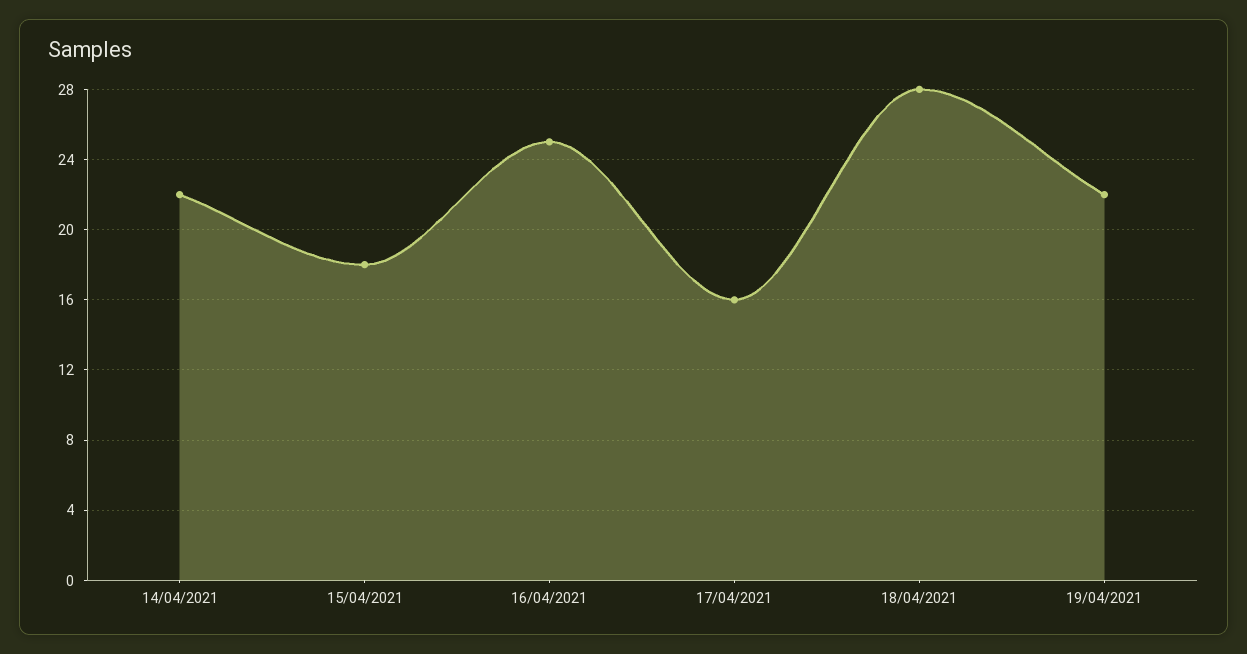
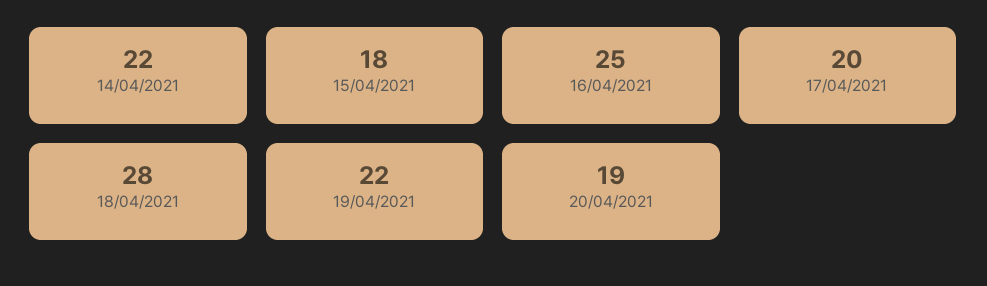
17/04/2021: 16 -> 20
20/04/2021: none -> 19

